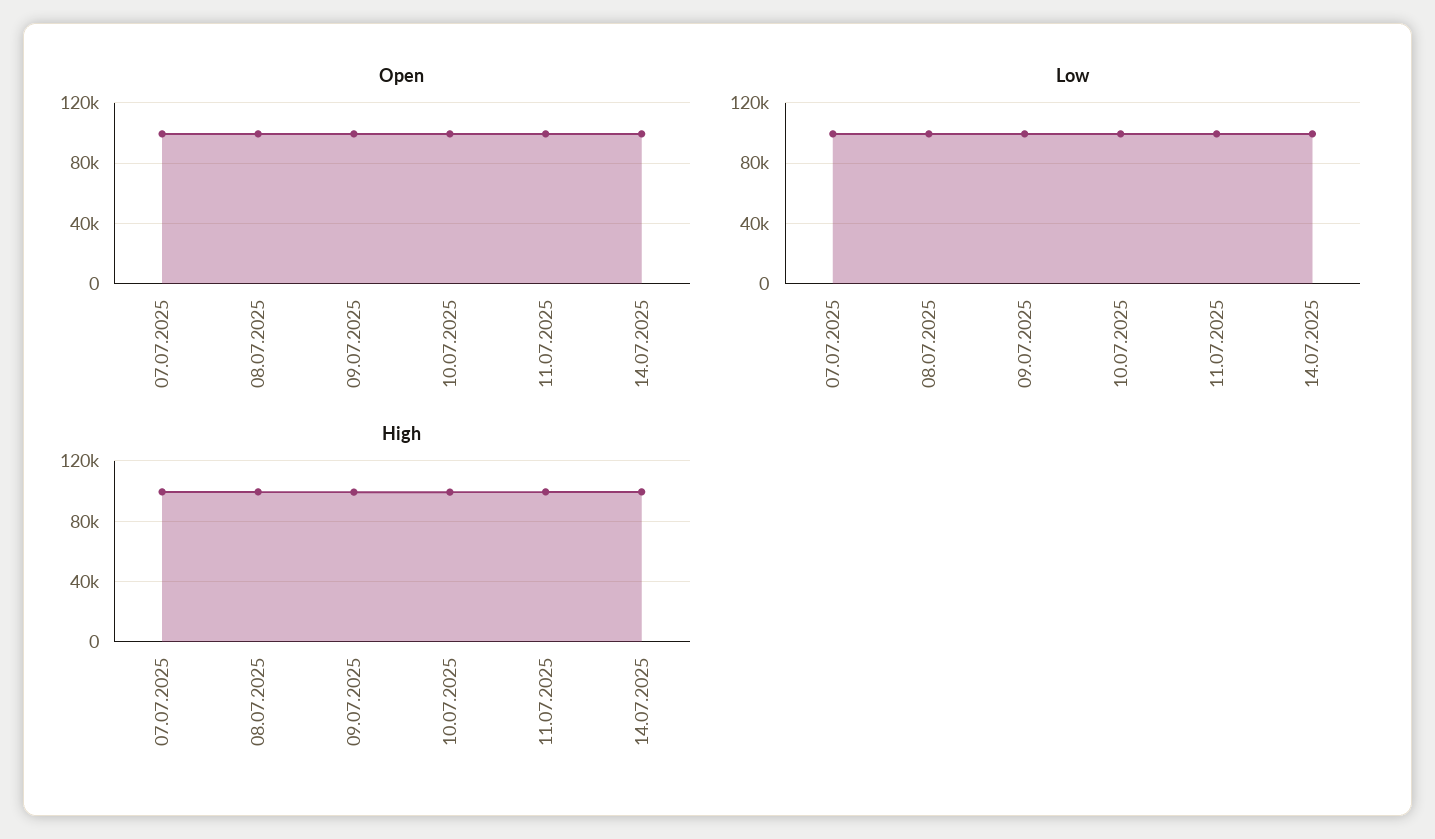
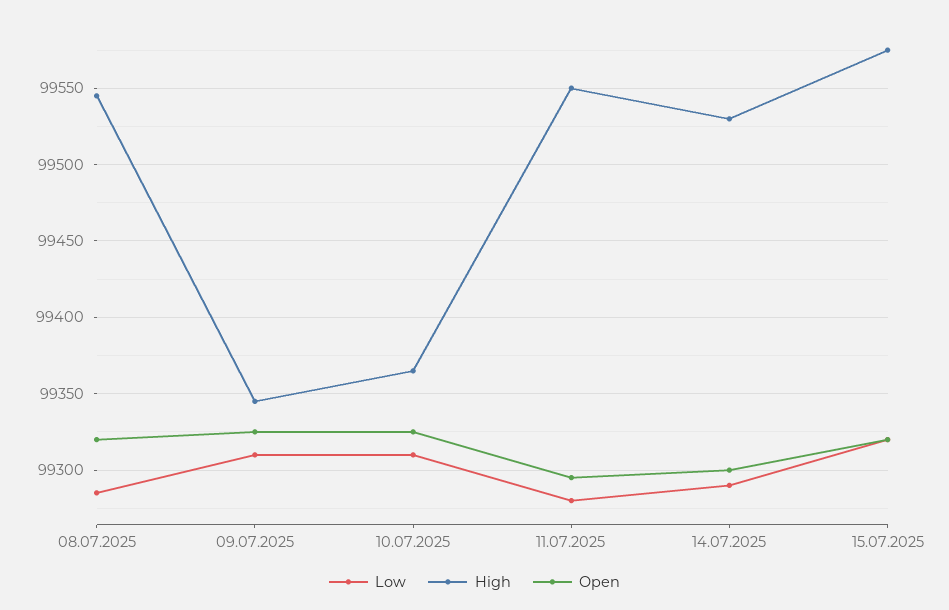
Open, 07.07.2025: 100000 -> none
Low, 07.07.2025: 100000 -> none
High, 07.07.2025: 100000 -> none
Low, 15.07.2025: none -> 99320
High, 15.07.2025: none -> 99575
Open, 15.07.2025: none -> 99320

